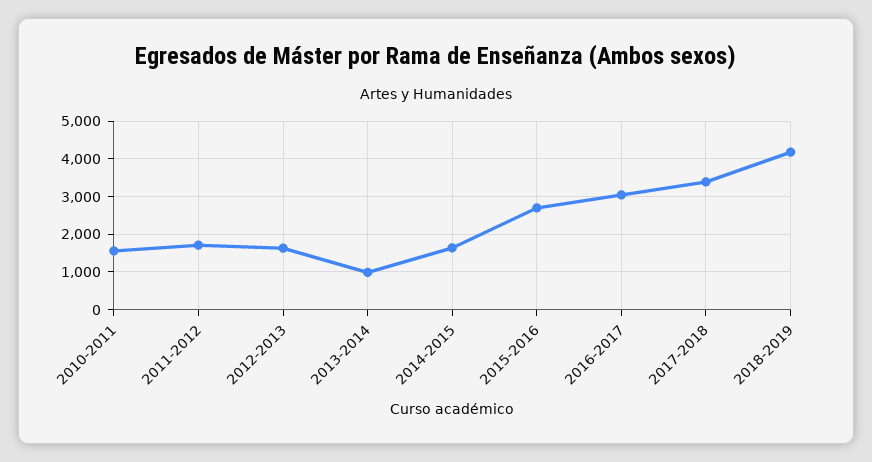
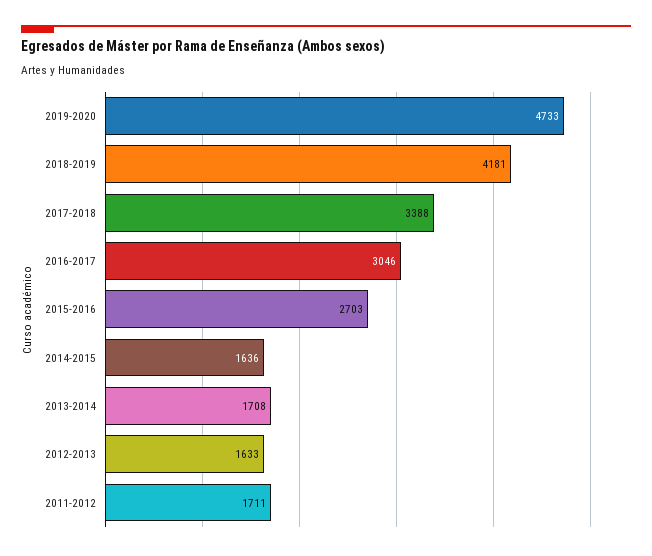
2010-2011: 1600 -> none
2013-2014: 1000 -> 1708
2019-2020: none -> 4733

